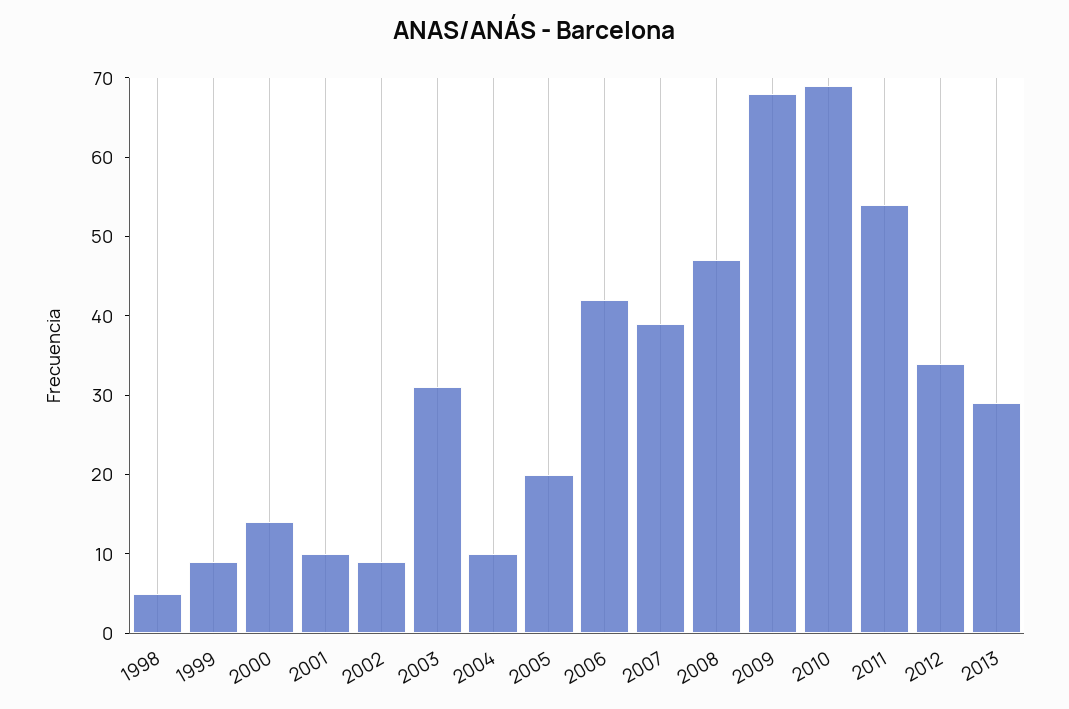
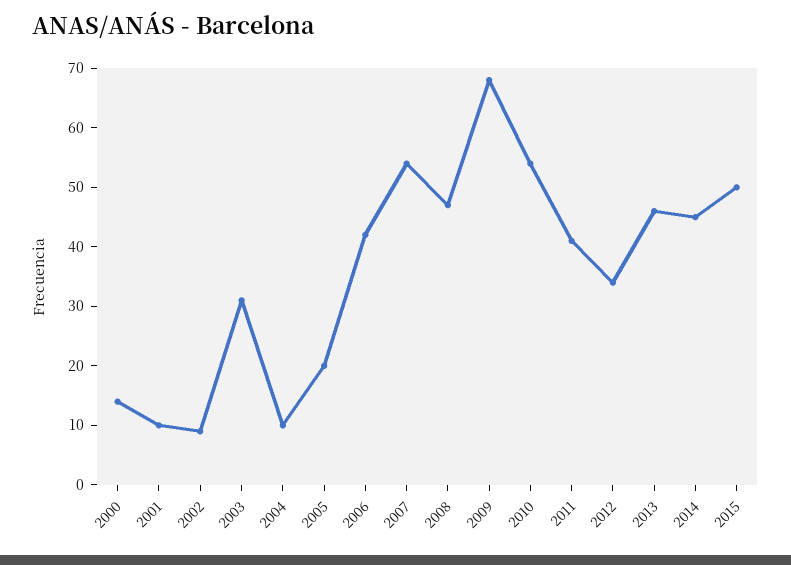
1998: 5 -> none
1999: 10 -> none
2007: 40 -> 55
2010: 70 -> 55
2011: 55 -> 40
2013: 30 -> 45
2014: none -> 45
2015: none -> 50

